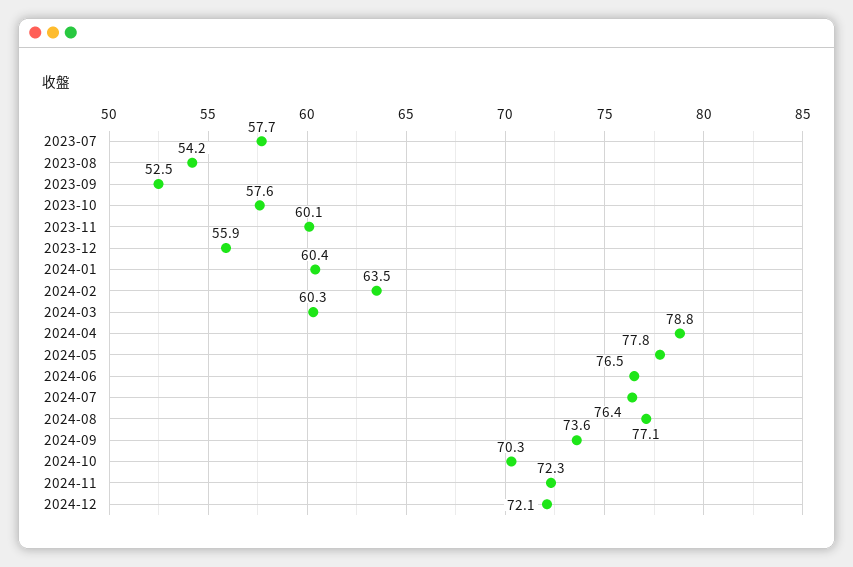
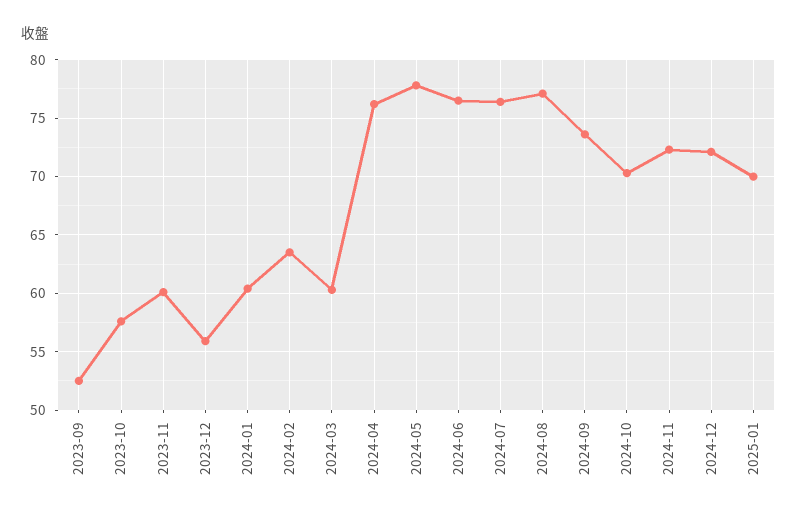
2023-07: 57.7 -> none
2023-08: 54.2 -> none
2024-04: 78.8 -> 76
2025-01: none -> 70

